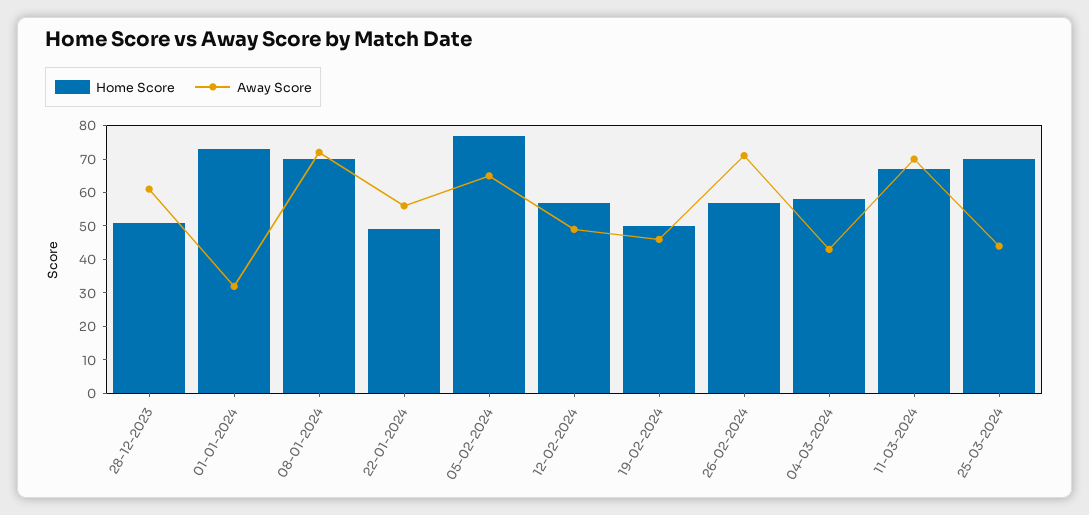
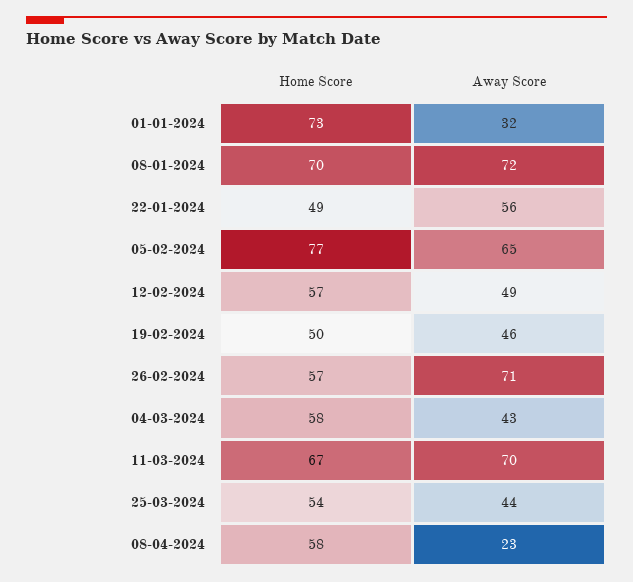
Home Score, 28-12-2023: 50 -> none
Away Score, 28-12-2023: 60 -> none
Home Score, 25-03-2024: 70 -> 54
Home Score, 08-04-2024: none -> 58
Away Score, 08-04-2024: none -> 23

